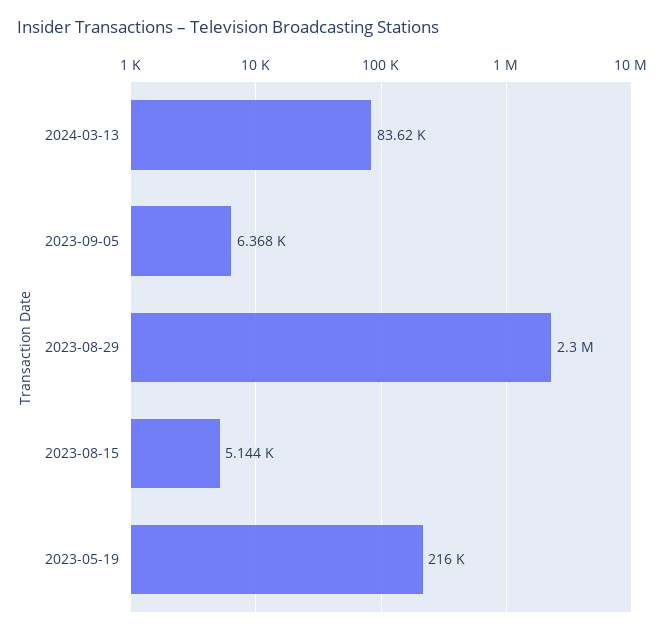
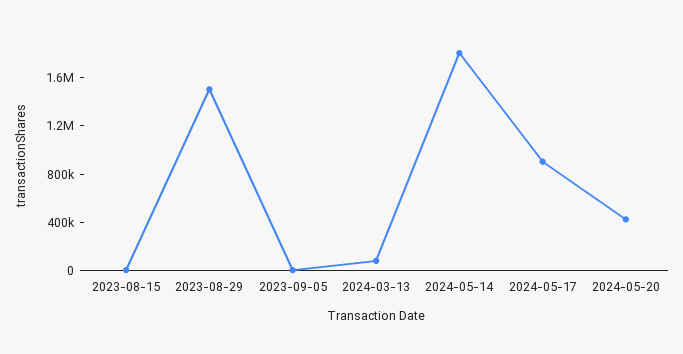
2023-08-29: 2300000 -> 1500000
2023-05-19: 216000 -> none
2024-05-14: none -> 1800000
2024-05-17: none -> 900000
2024-05-20: none -> 400000

